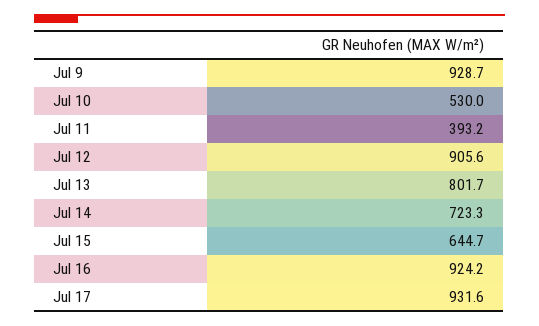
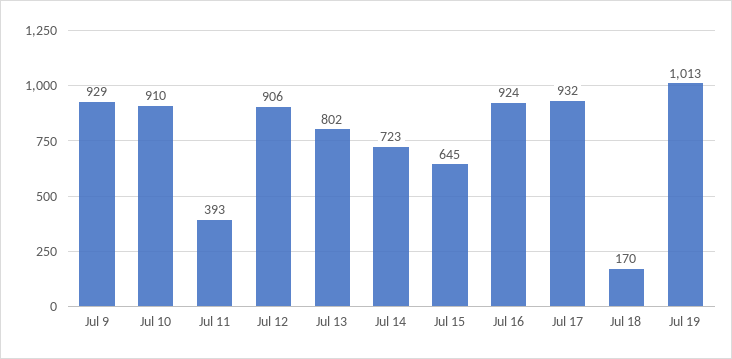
Jul 10: 530 -> 910
Jul 18: none -> 170
Jul 19: none -> 1013

